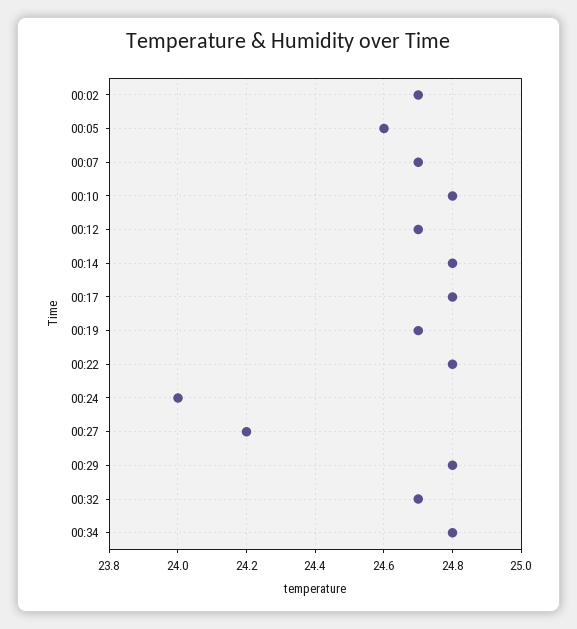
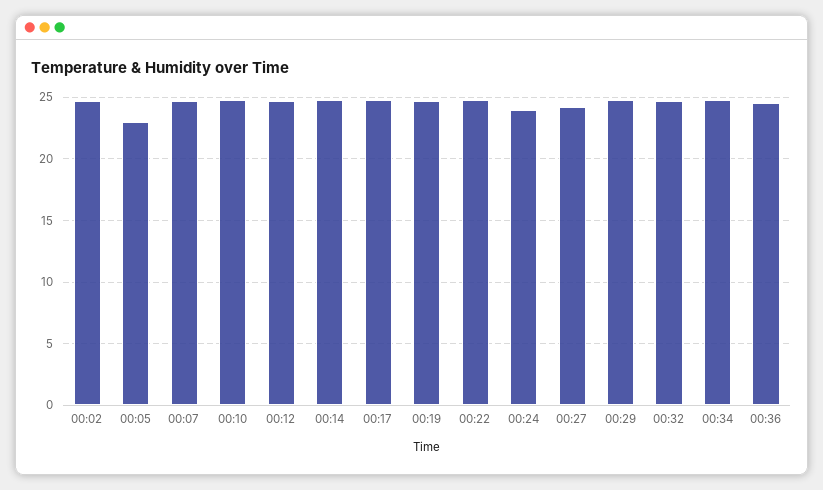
00:05: 24.6 -> 23
00:36: none -> 24.5

